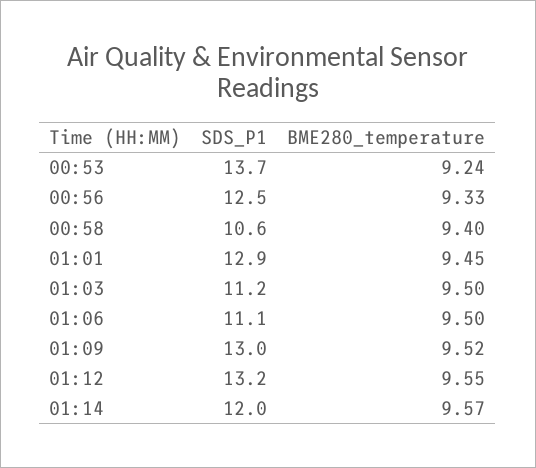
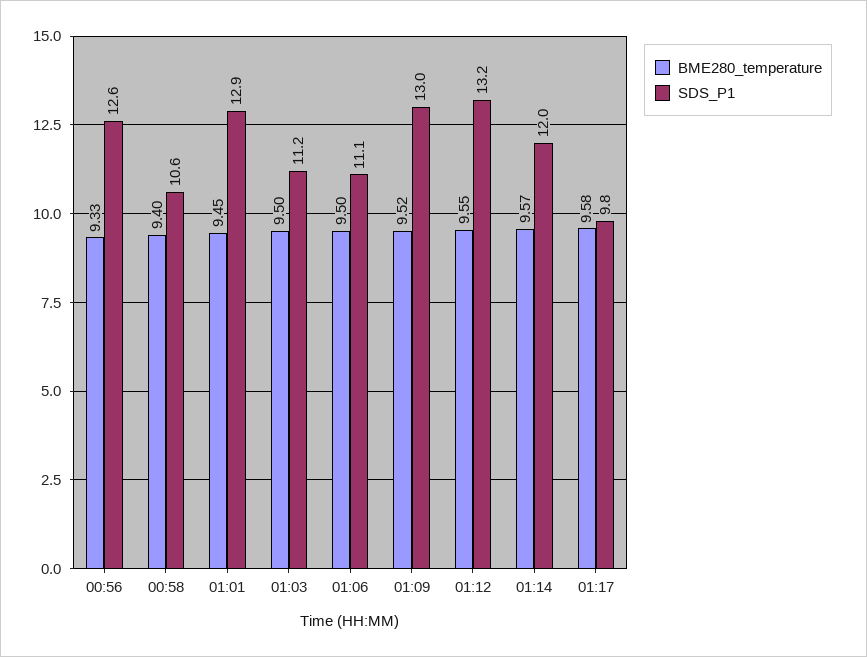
SDS_P1, 00:53: 13.7 -> none
BME280_temperature, 00:53: 9.24 -> none
SDS_P1, 00:56: 12.5 -> 12.6
BME280_temperature, 01:17: none -> 9.58
SDS_P1, 01:17: none -> 9.8

